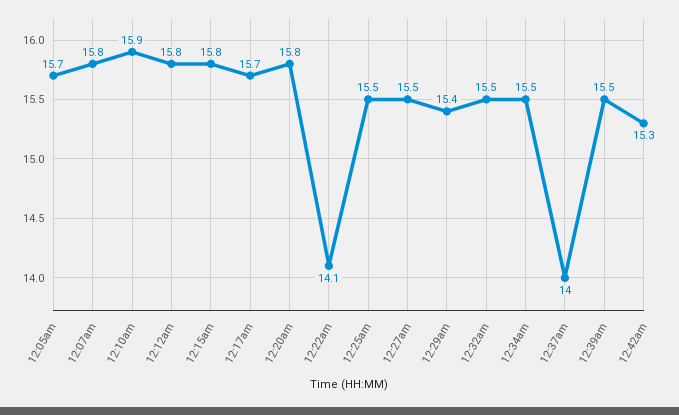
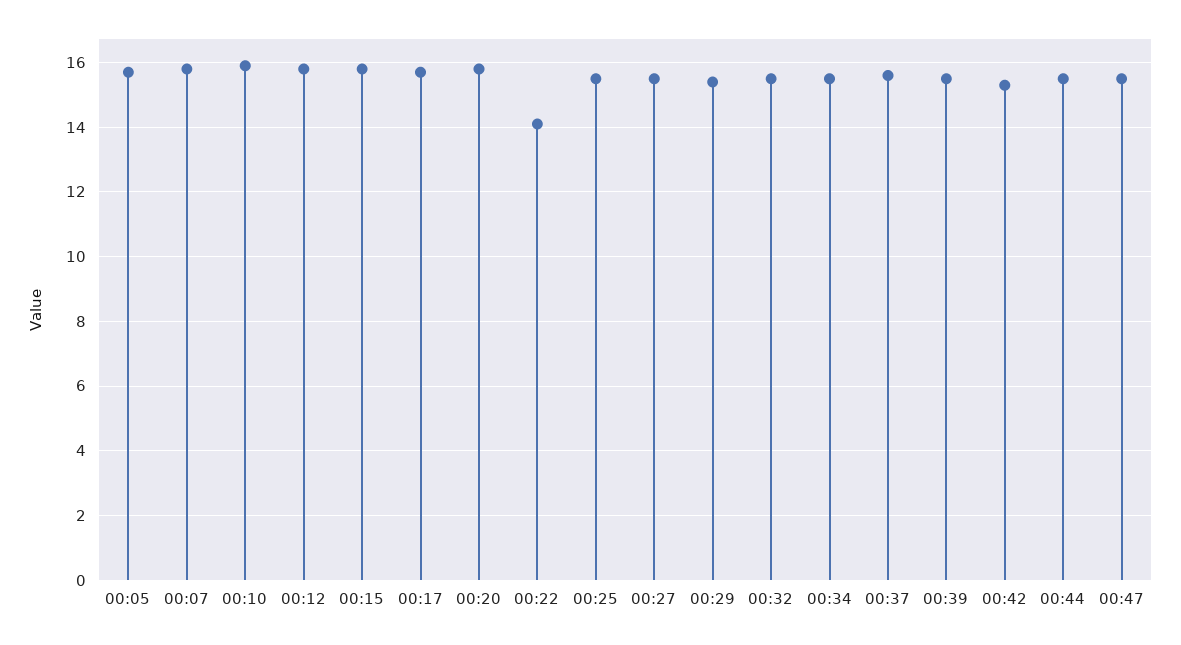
12:37am: 14 -> 15.5
00:44: none -> 15.5
00:47: none -> 15.5

